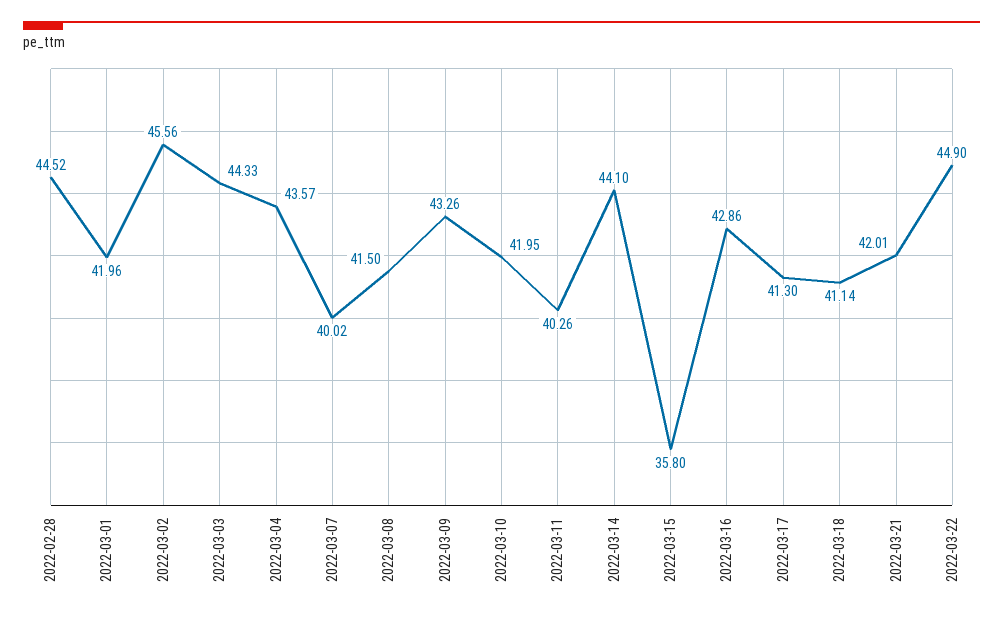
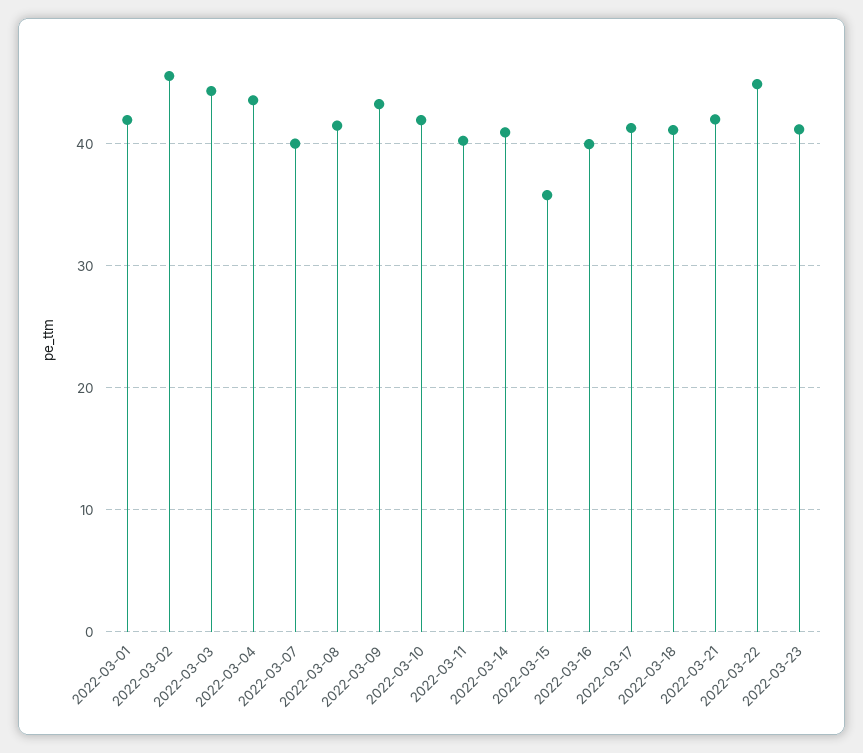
2022-02-28: 44.52 -> none
2022-03-14: 44.1 -> 41
2022-03-16: 42.86 -> 40
2022-03-23: none -> 41

